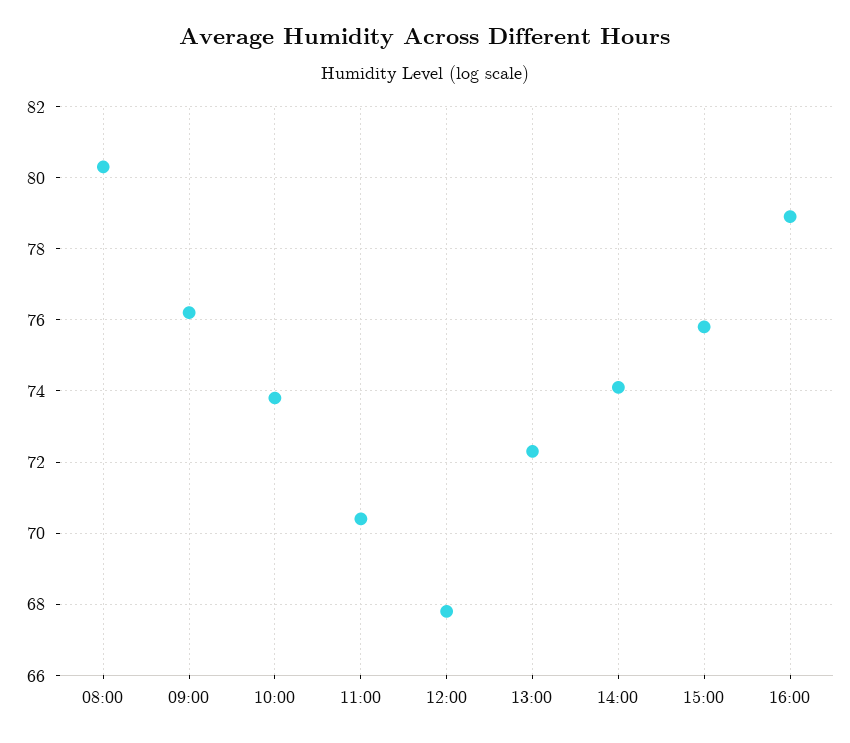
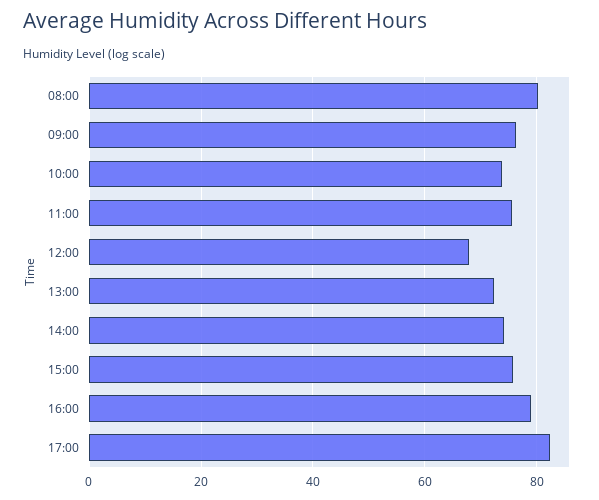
11:00: 70.5 -> 76
17:00: none -> 82

